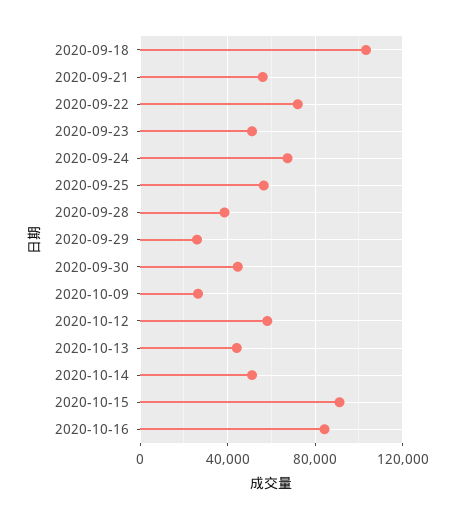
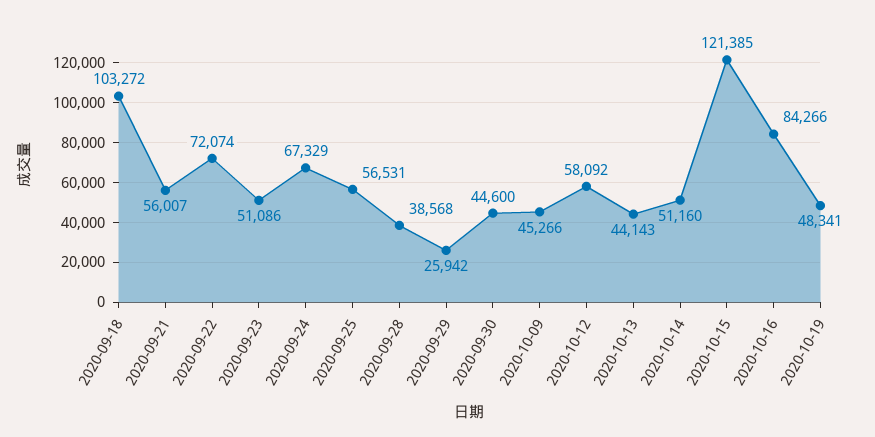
2020-10-09: 25000 -> 45266
2020-10-15: 90000 -> 121385
2020-10-19: none -> 48341

